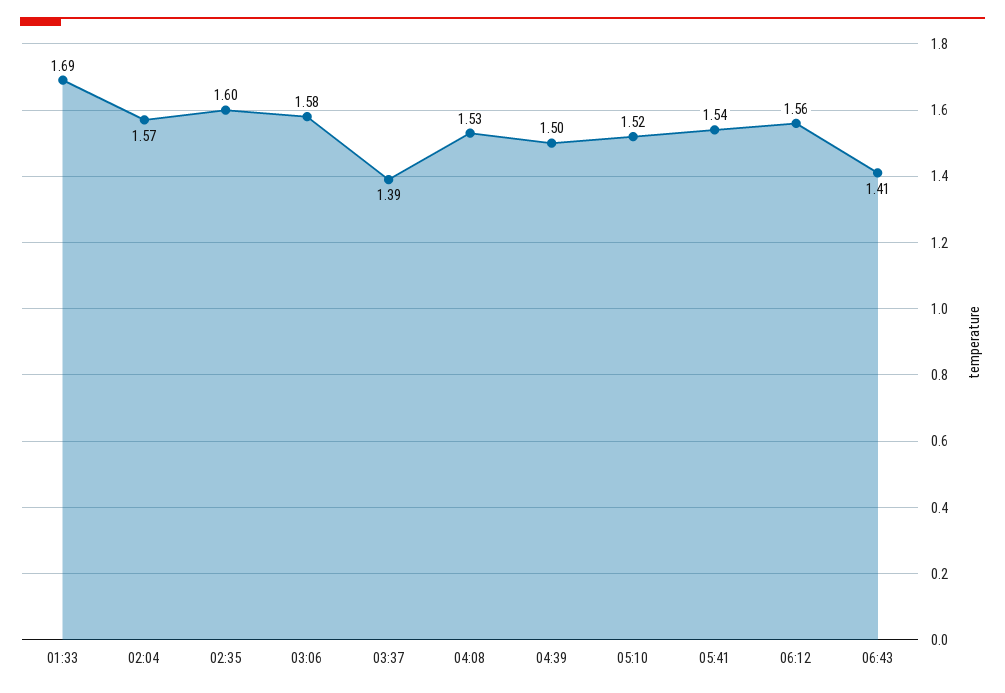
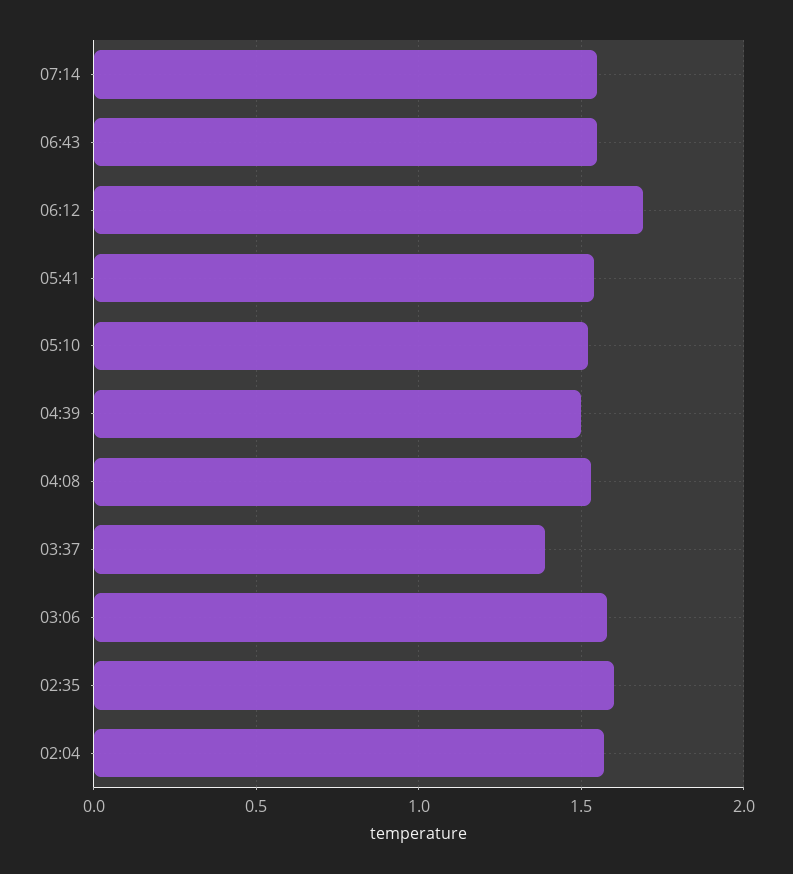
01:33: 1.69 -> none
06:12: 1.56 -> 1.7
06:43: 1.41 -> 1.55
07:14: none -> 1.55

